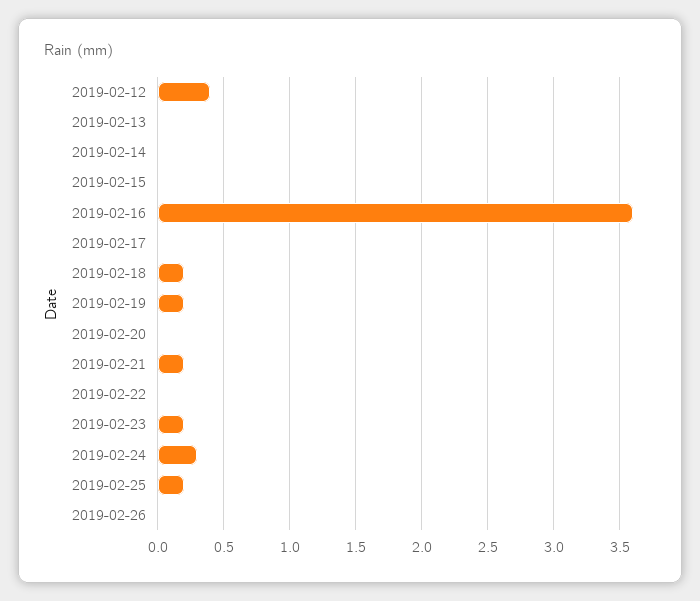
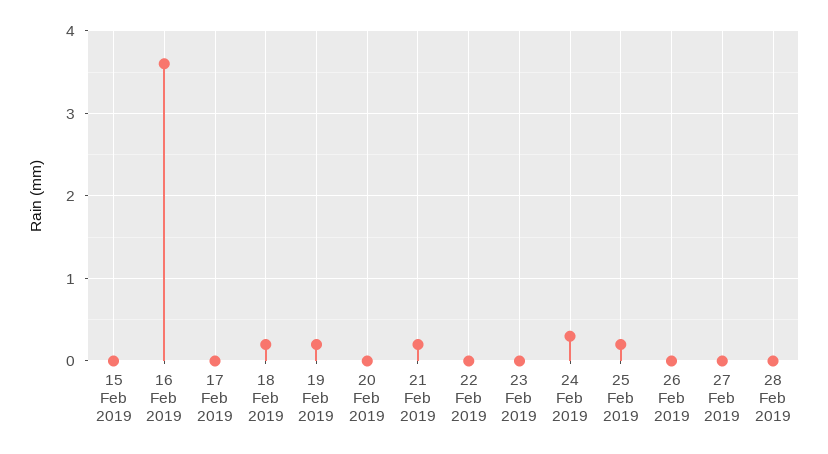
2019-02-12: 0.4 -> none
2019-02-13: 0 -> none
2019-02-14: 0 -> none
2019-02-23: 0.2 -> 0
27 Feb 2019: none -> 0
28 Feb 2019: none -> 0

